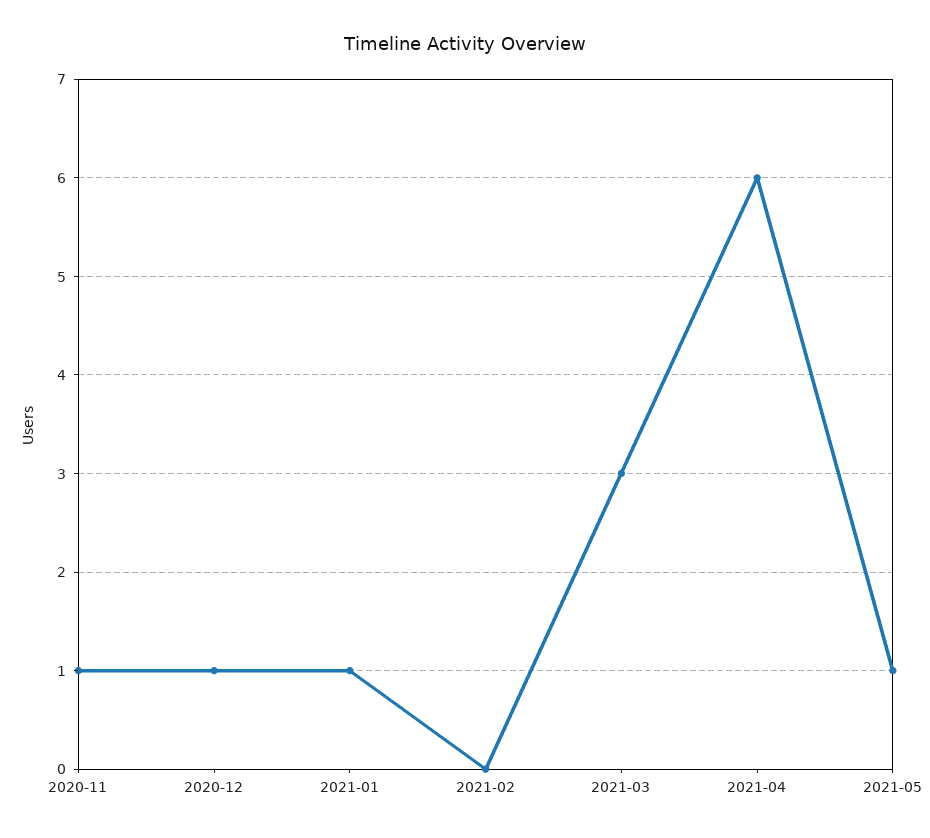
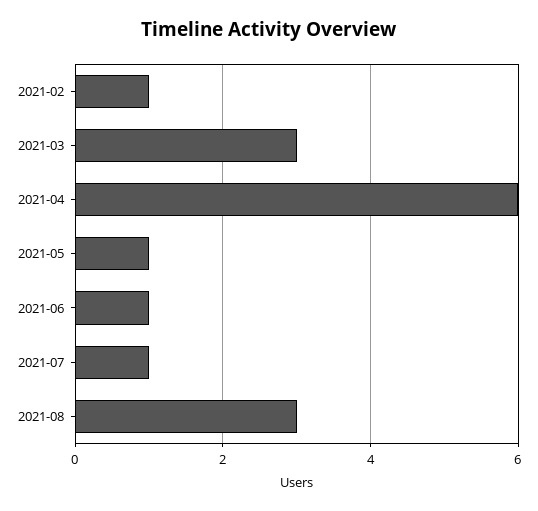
2020-11: 1 -> none
2020-12: 1 -> none
2021-01: 1 -> none
2021-02: 0 -> 1
2021-06: none -> 1
2021-07: none -> 1
2021-08: none -> 3

